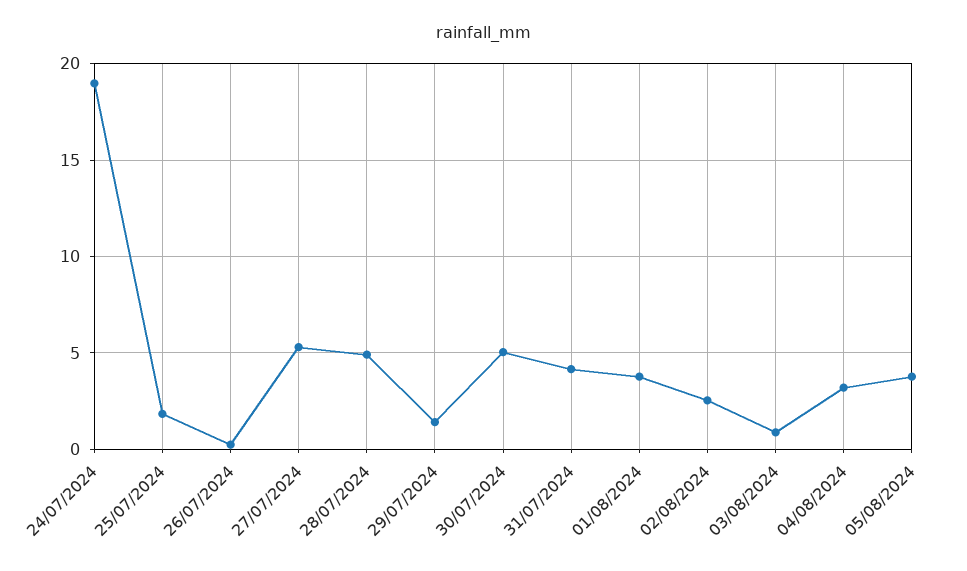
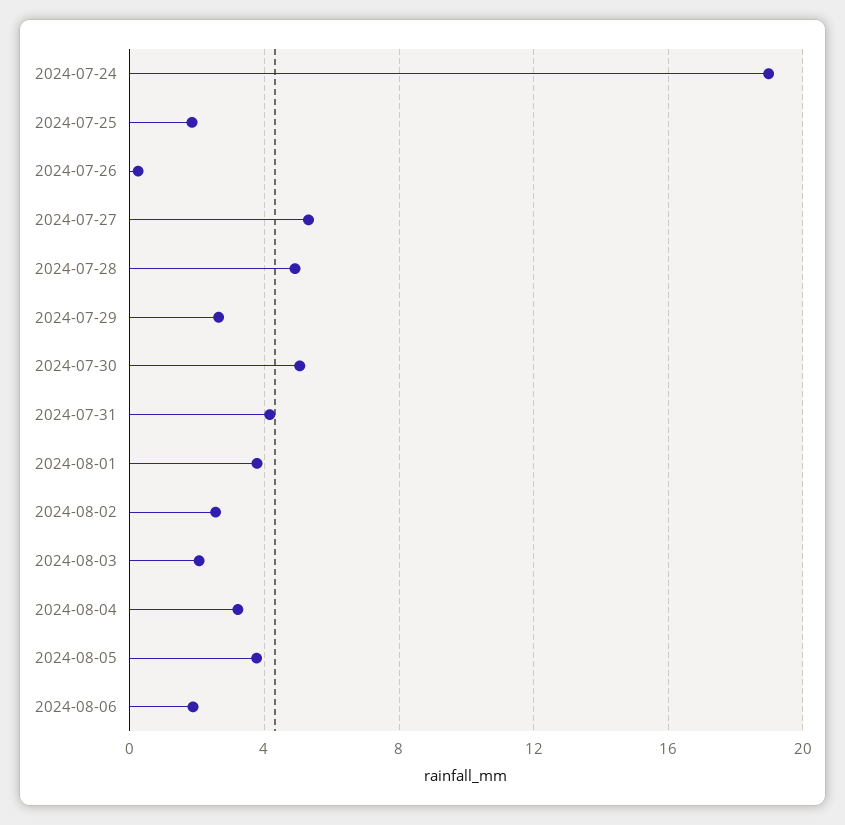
29/07/2024: 1.5 -> 2.5
03/08/2024: 1 -> 2
2024-08-06: none -> 2

